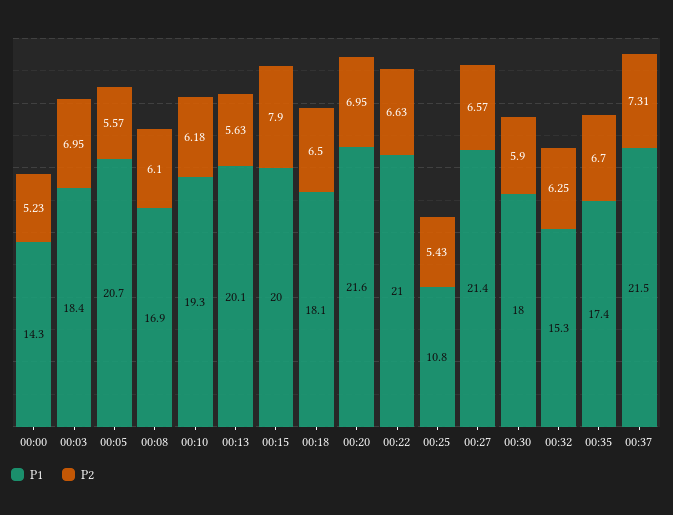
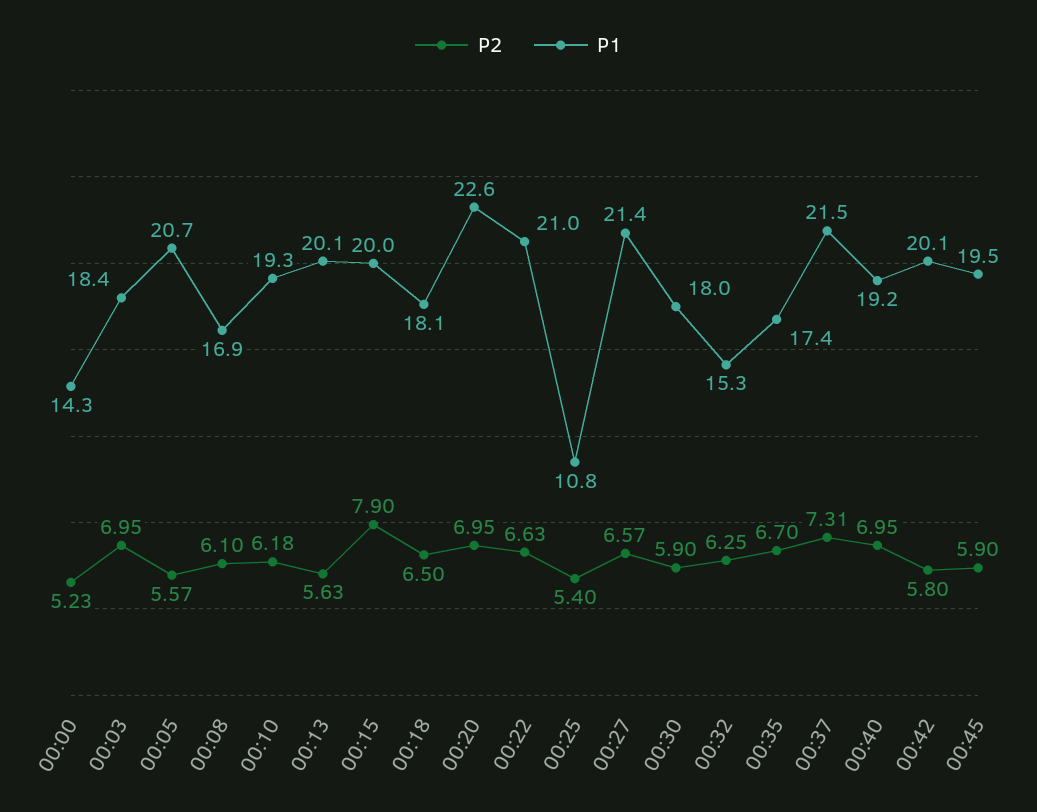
P1, 00:20: 21.6 -> 22.6
P2, 00:25: 5.43 -> 5.4
P2, 00:40: none -> 6.95
P1, 00:40: none -> 19.2
P2, 00:42: none -> 5.8
P1, 00:42: none -> 20.1
P2, 00:45: none -> 5.9
P1, 00:45: none -> 19.5

